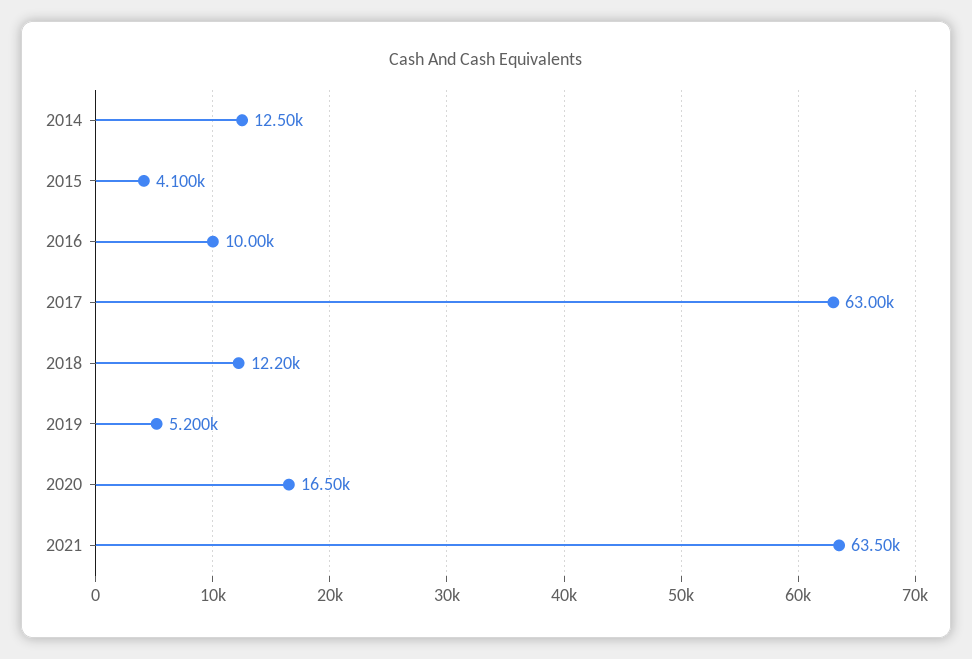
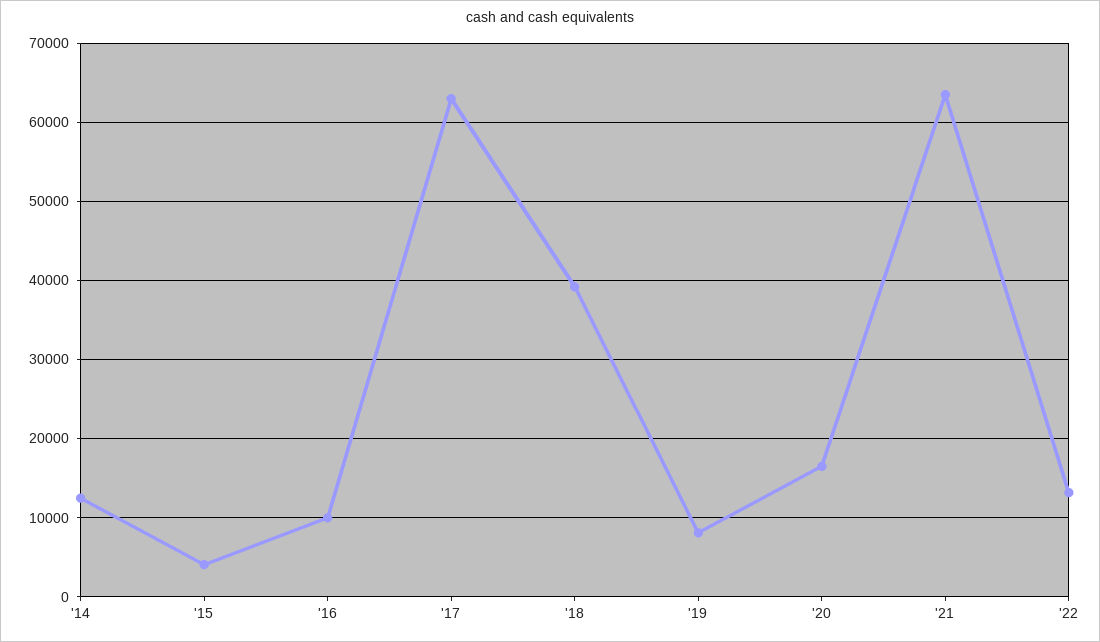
2018: 12200 -> 39000
2019: 5200 -> 8000
'22: none -> 13000

